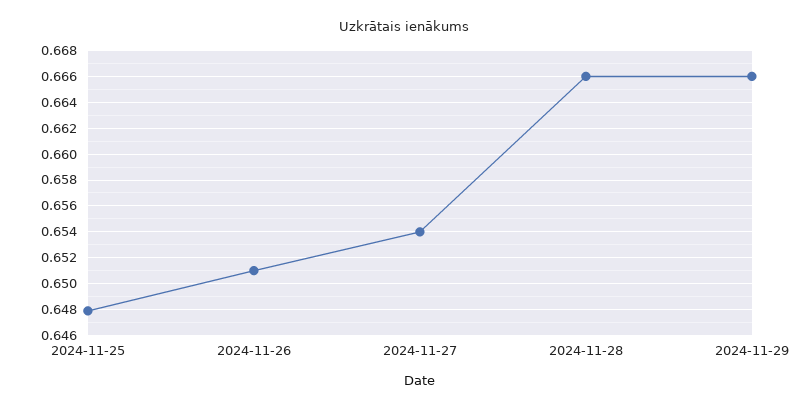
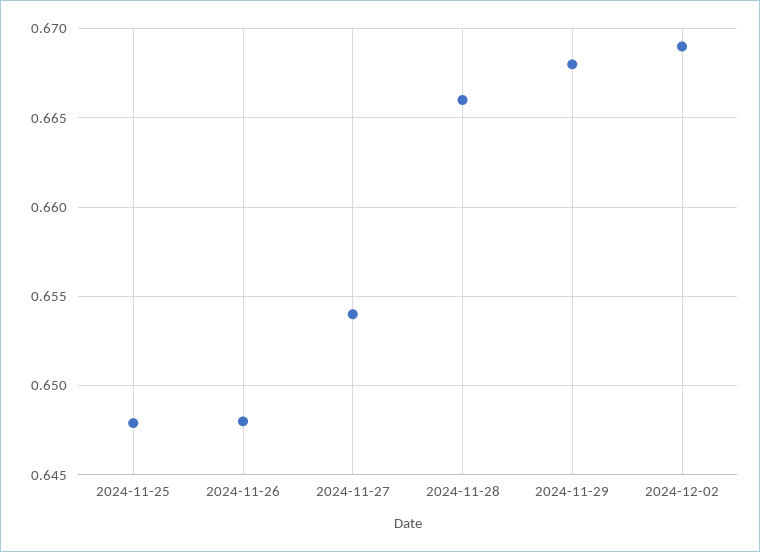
2024-11-26: 0.651 -> 0.648
2024-11-29: 0.666 -> 0.668
2024-12-02: none -> 0.669

